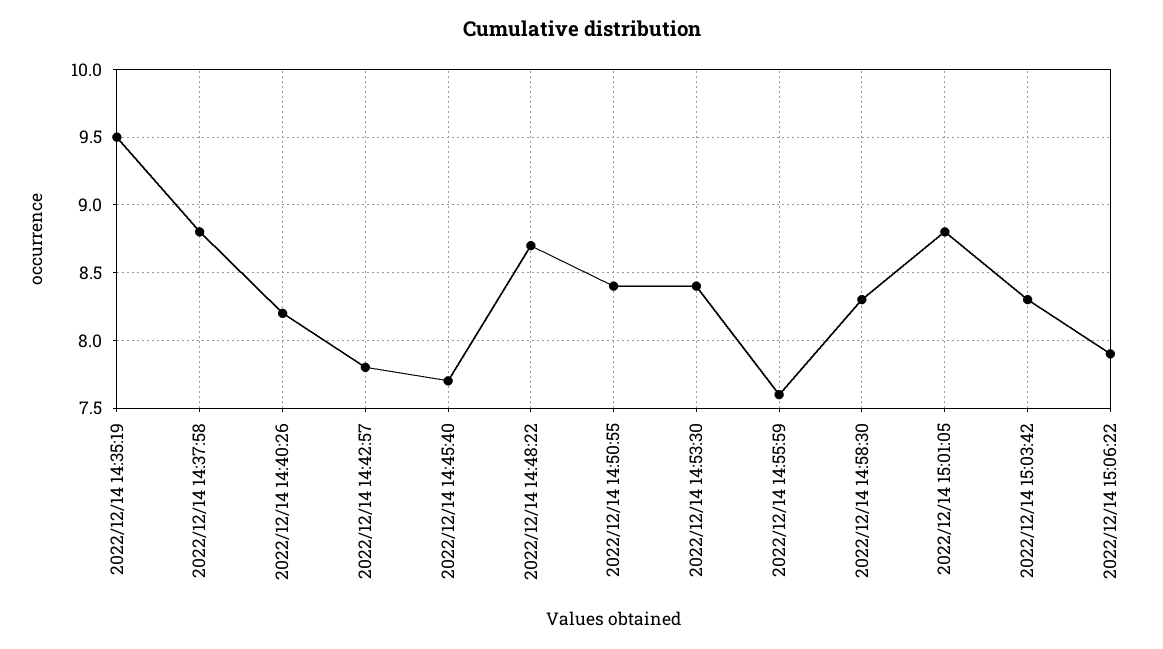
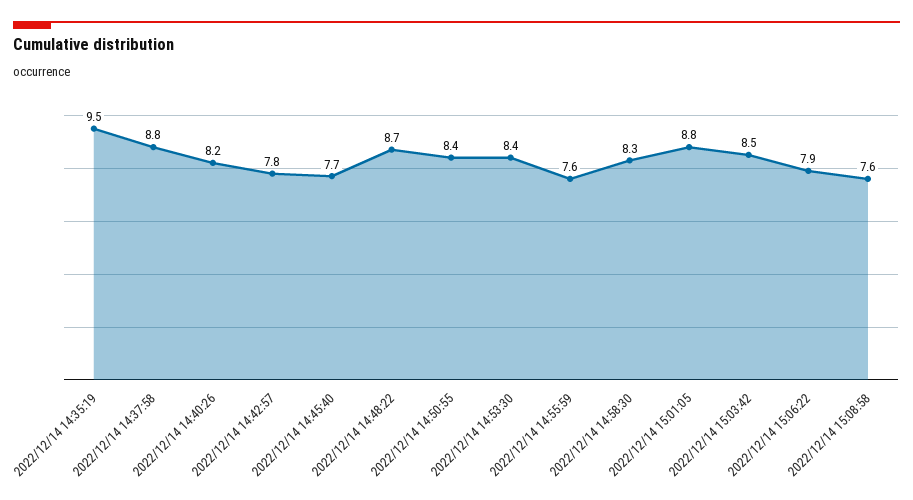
2022/12/14 15:03:42: 8.3 -> 8.5
2022/12/14 15:08:58: none -> 7.6

